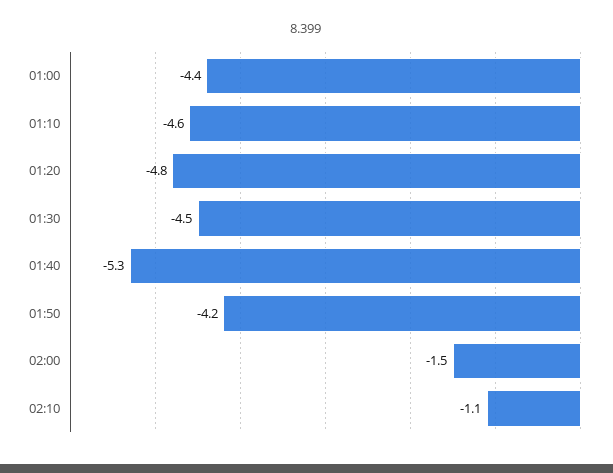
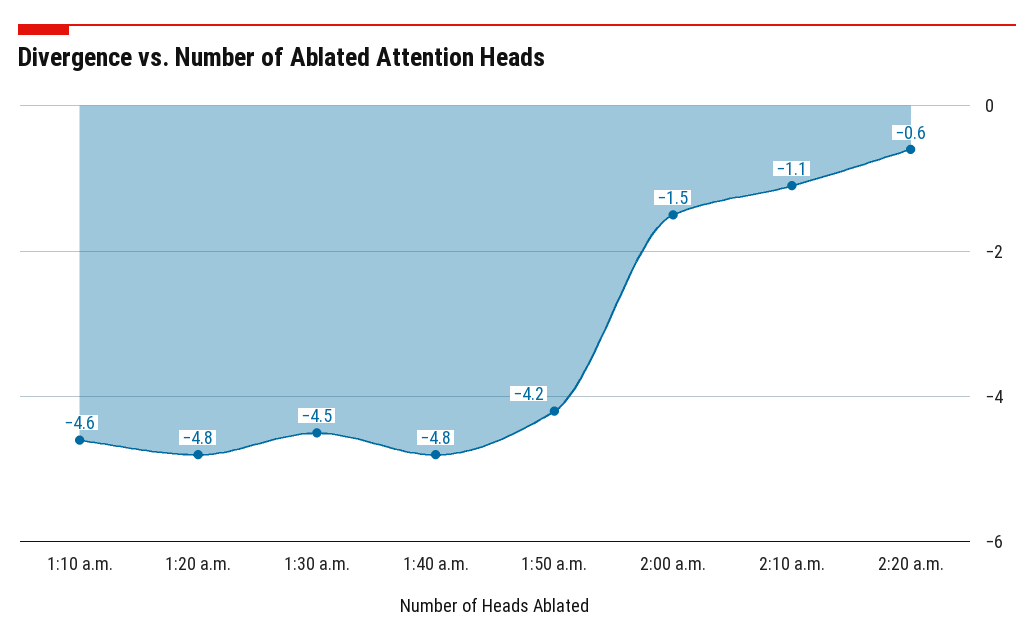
01:00: -4.4 -> none
01:40: -5.3 -> -4.8
2:20 a.m.: none -> -0.6

